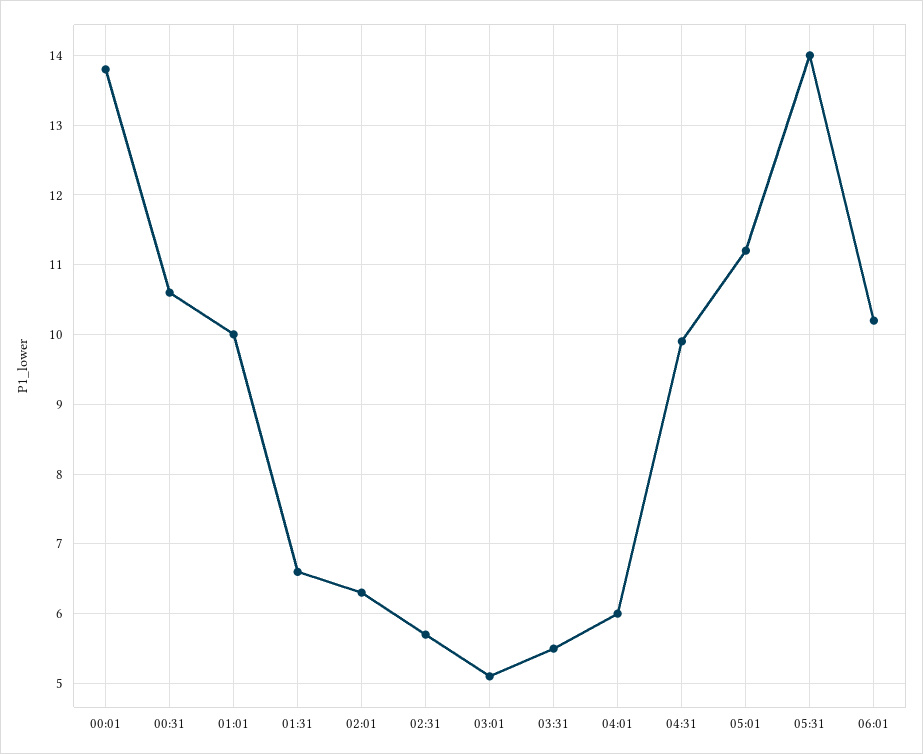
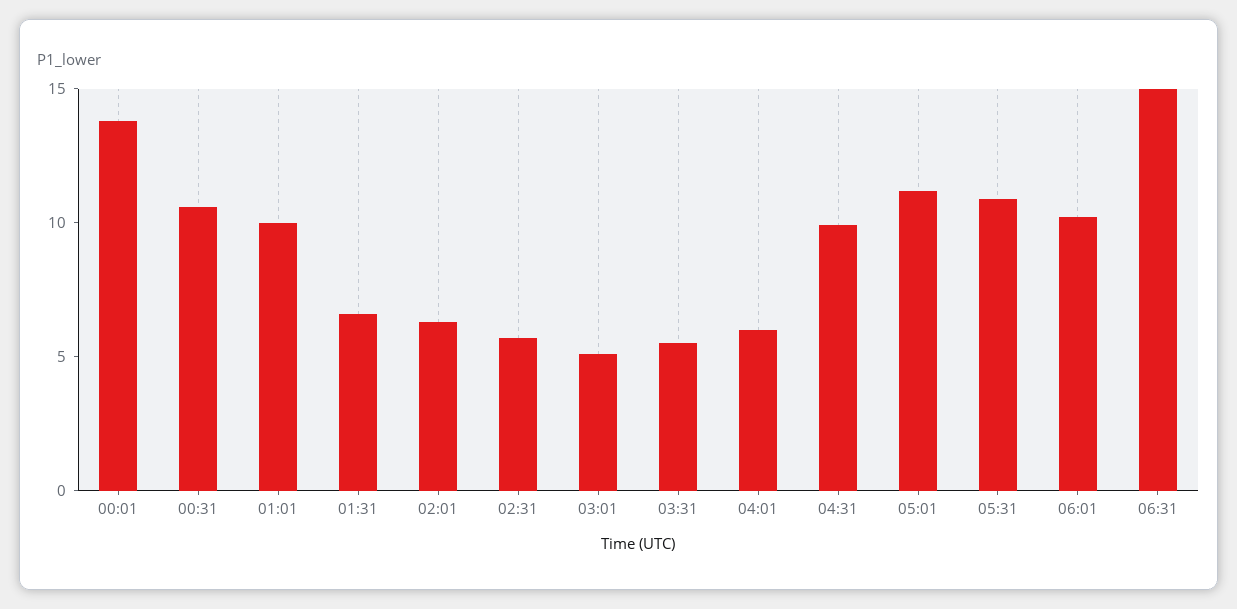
05:31: 14 -> 11
06:31: none -> 15

